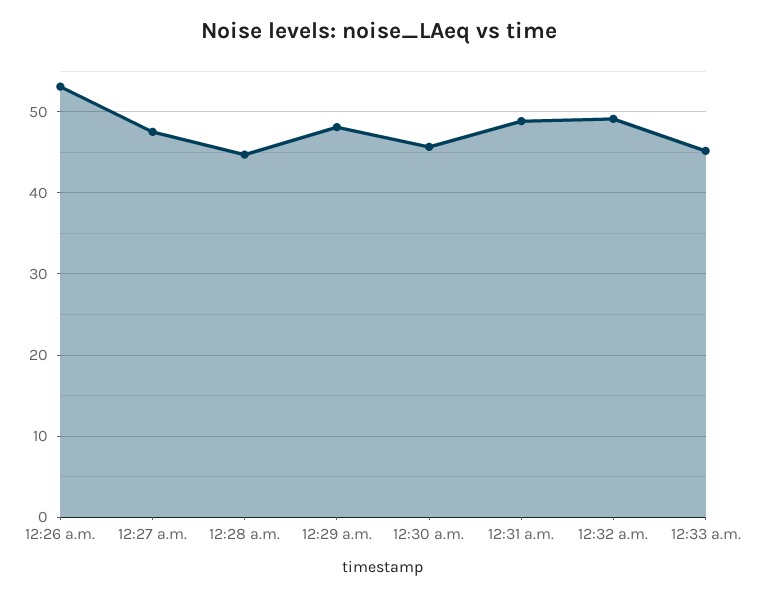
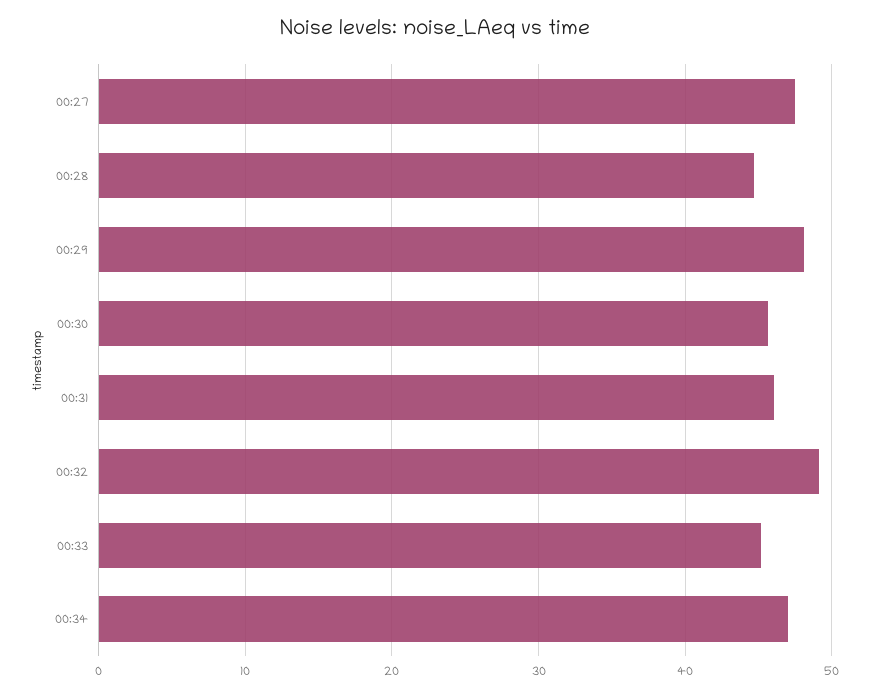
12:26 a.m.: 53 -> none
12:31 a.m.: 49 -> 46
00:34: none -> 47

